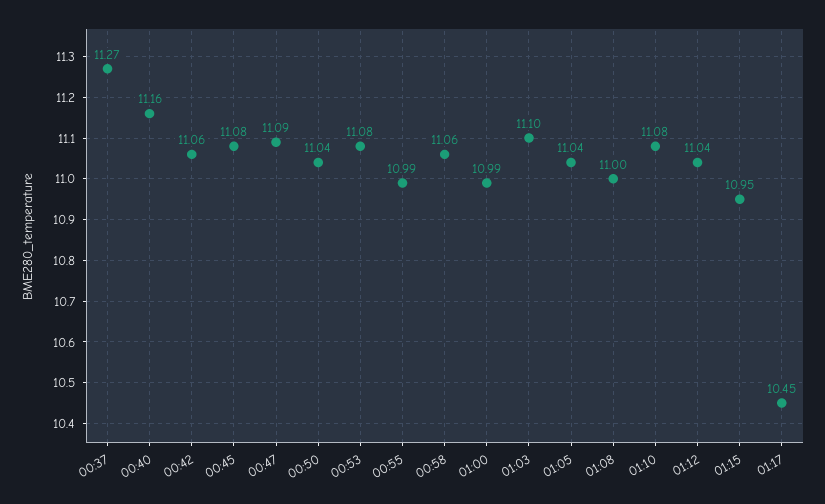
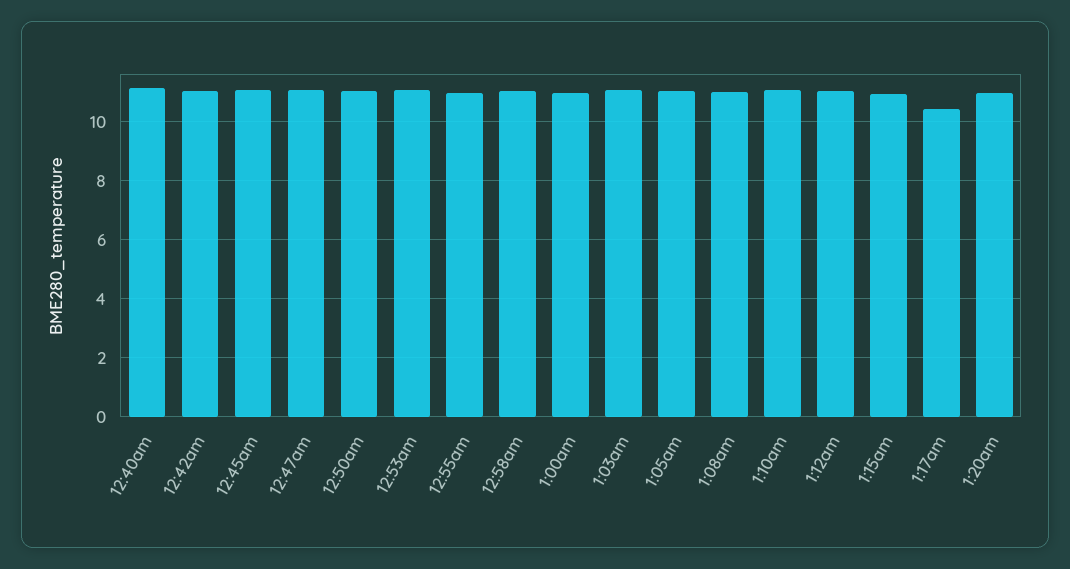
00:37: 11.27 -> none
1:20am: none -> 11

